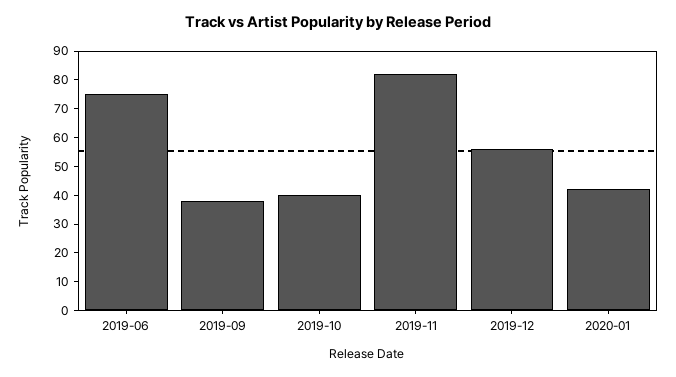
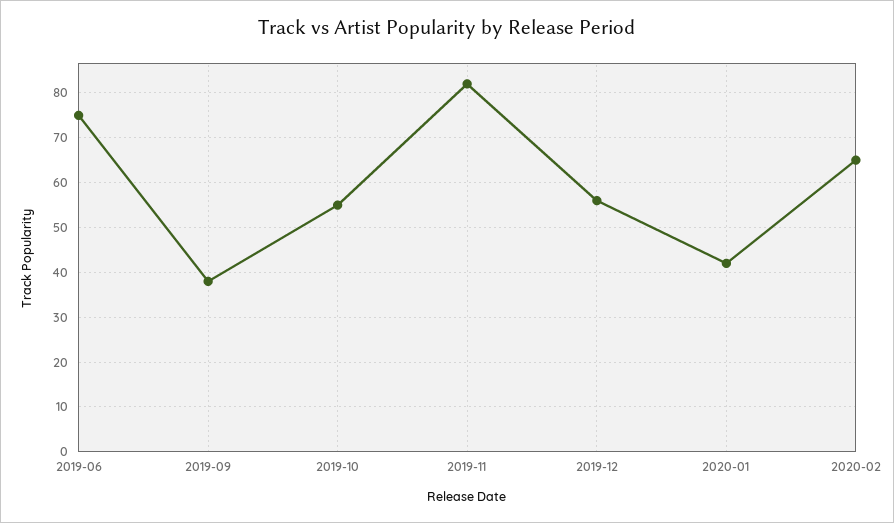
2019-10: 40 -> 55
2020-02: none -> 65

